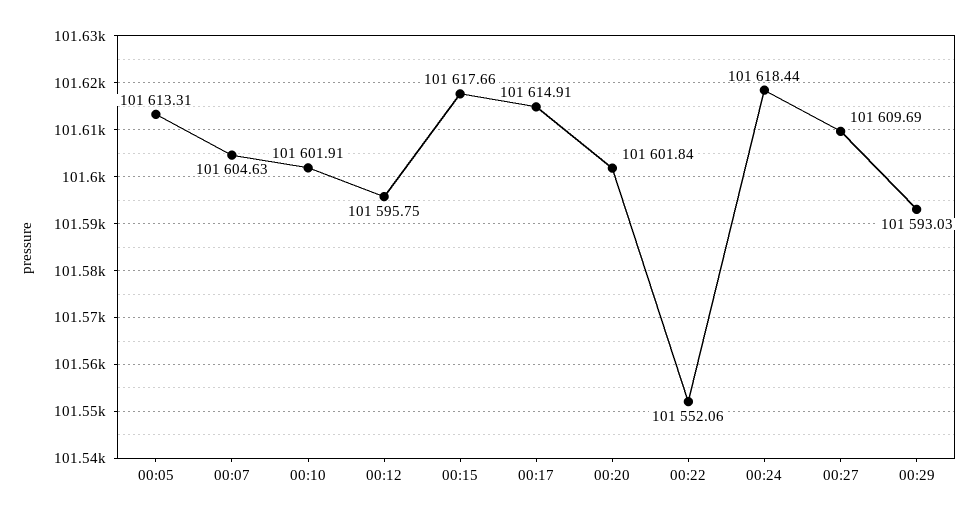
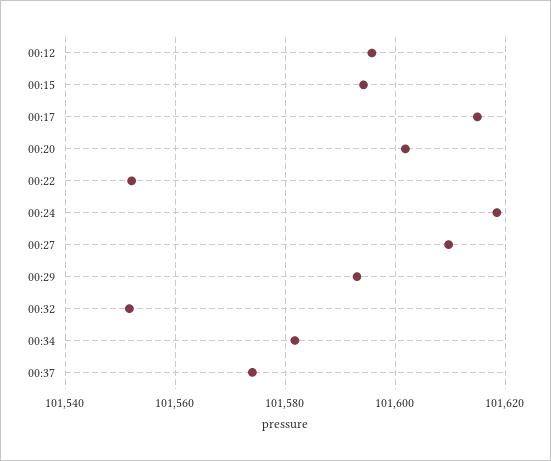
00:05: 101613.31 -> none
00:07: 101604.63 -> none
00:10: 101601.91 -> none
00:15: 101617.66 -> 101594
00:32: none -> 101552
00:34: none -> 101582
00:37: none -> 101574

